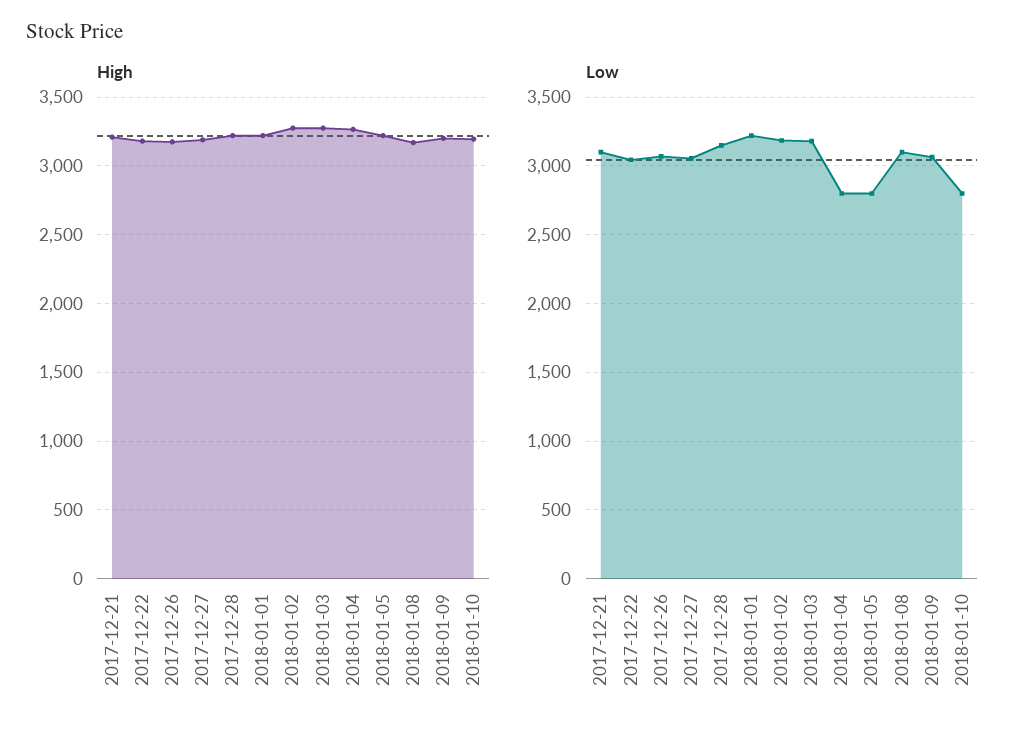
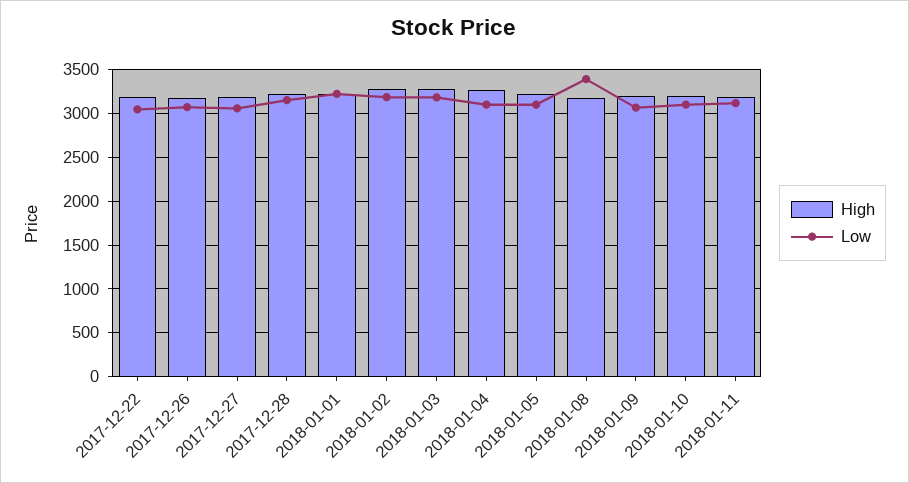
High, 2017-12-21: 3200 -> none
Low, 2017-12-21: 3100 -> none
Low, 2018-01-04: 2800 -> 3100
Low, 2018-01-05: 2800 -> 3100
Low, 2018-01-08: 3100 -> 3400
Low, 2018-01-10: 2800 -> 3100
High, 2018-01-11: none -> 3200
Low, 2018-01-11: none -> 3100

